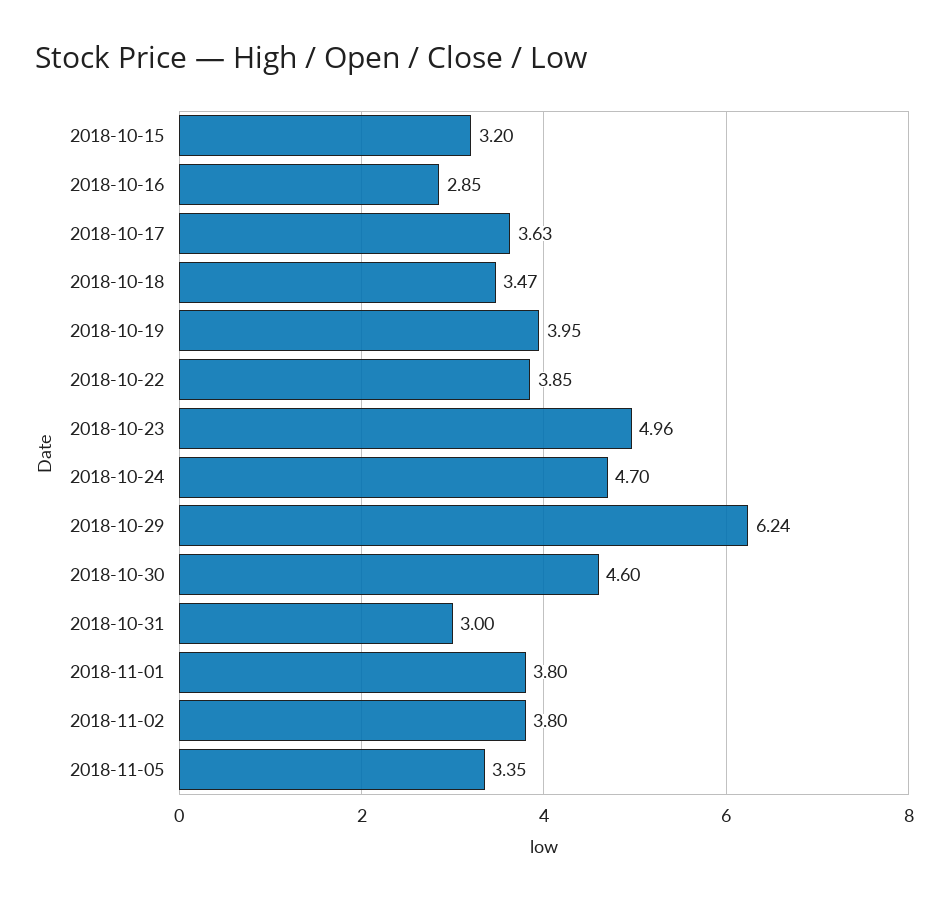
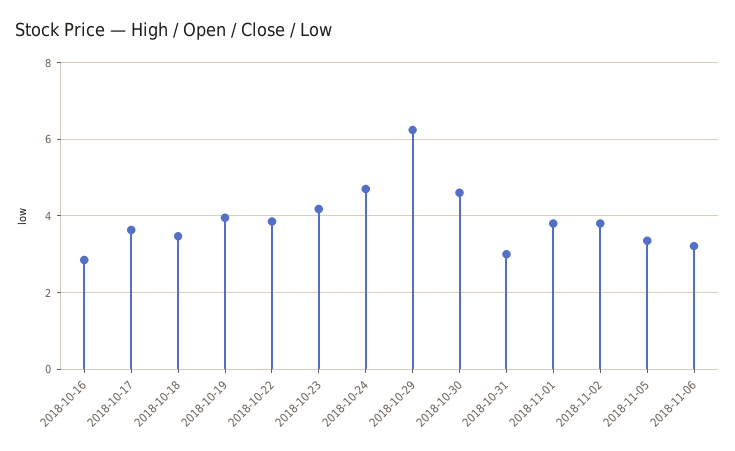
2018-10-15: 3.2 -> none
2018-10-23: 4.96 -> 4.2
2018-11-06: none -> 3.2

